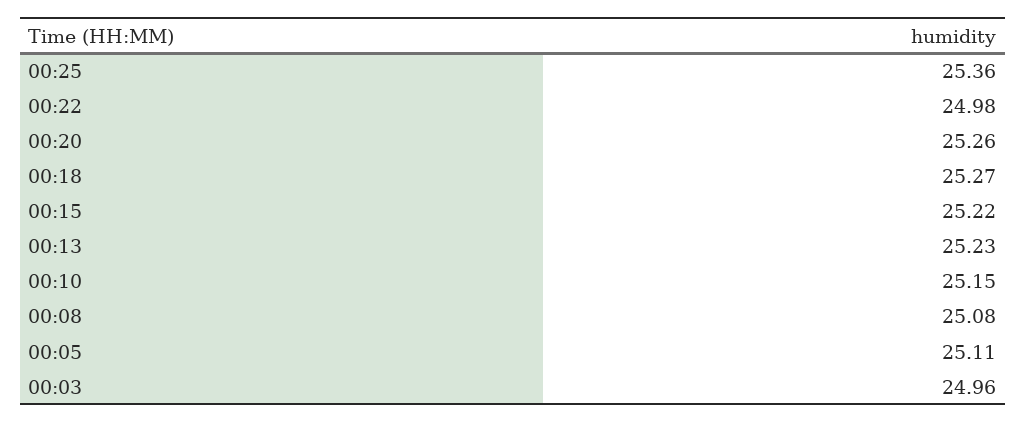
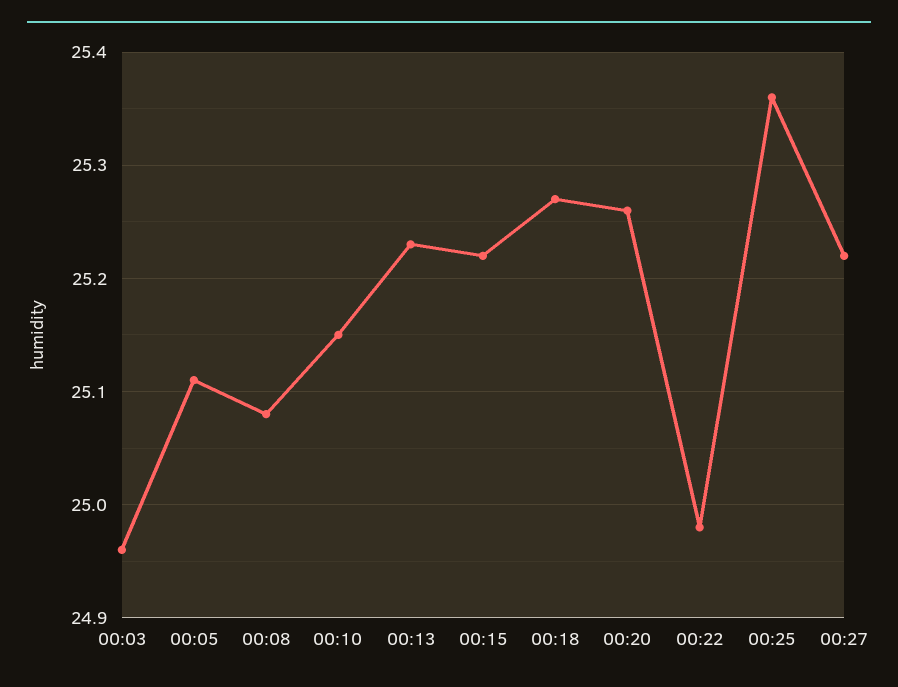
00:27: none -> 25.22

